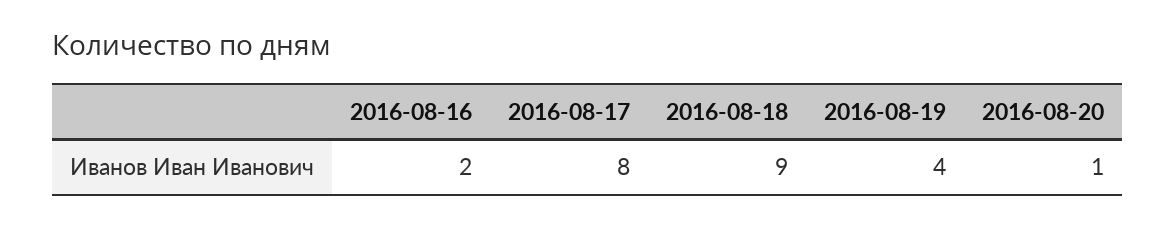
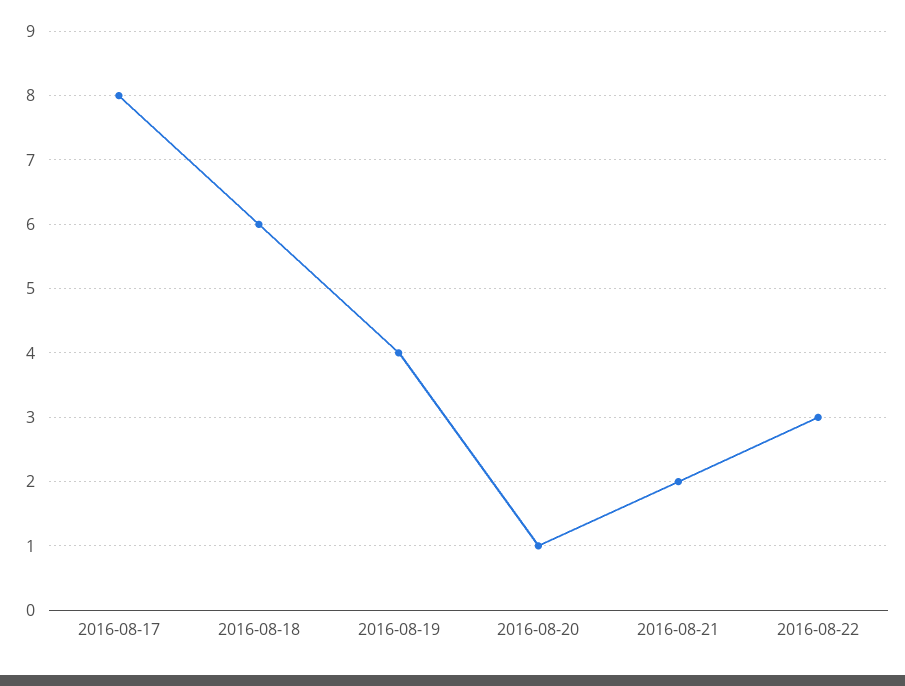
2016-08-16: 2 -> none
2016-08-18: 9 -> 6
2016-08-21: none -> 2
2016-08-22: none -> 3

